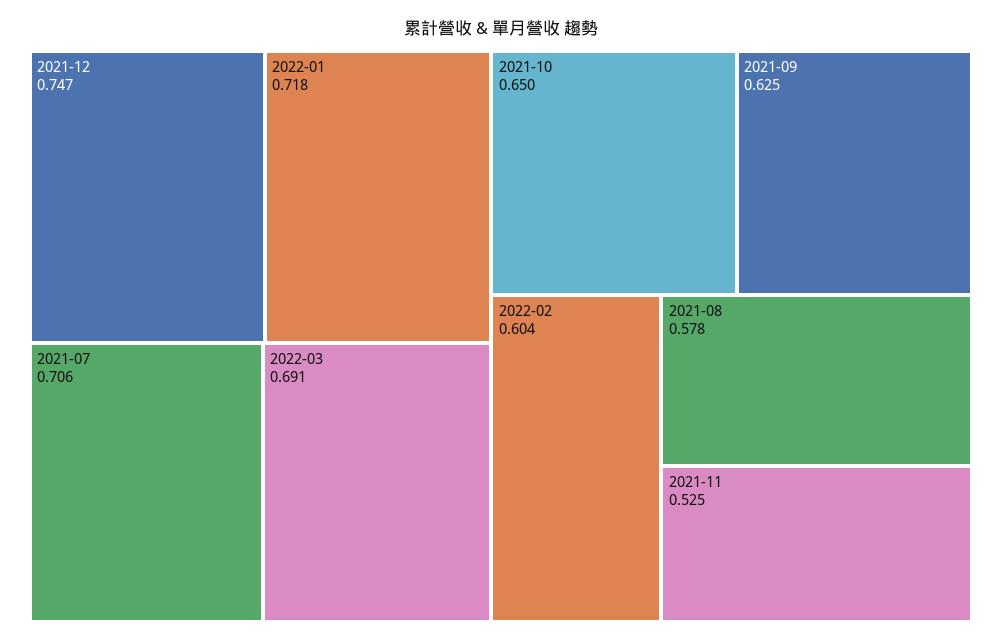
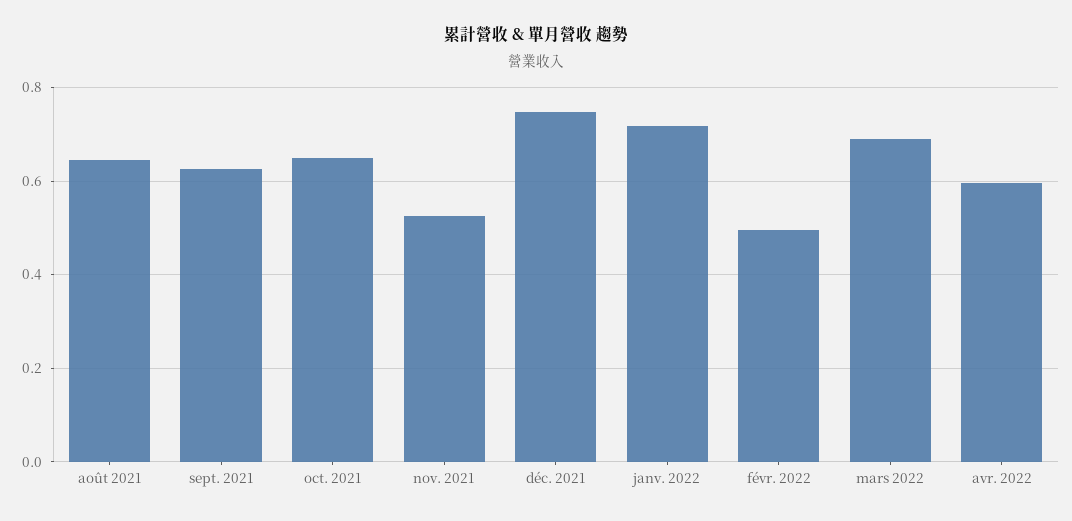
2021-07: 0.706 -> none
2022-02: 0.604 -> 0.5
2021-08: 0.578 -> 0.64
avr. 2022: none -> 0.6

